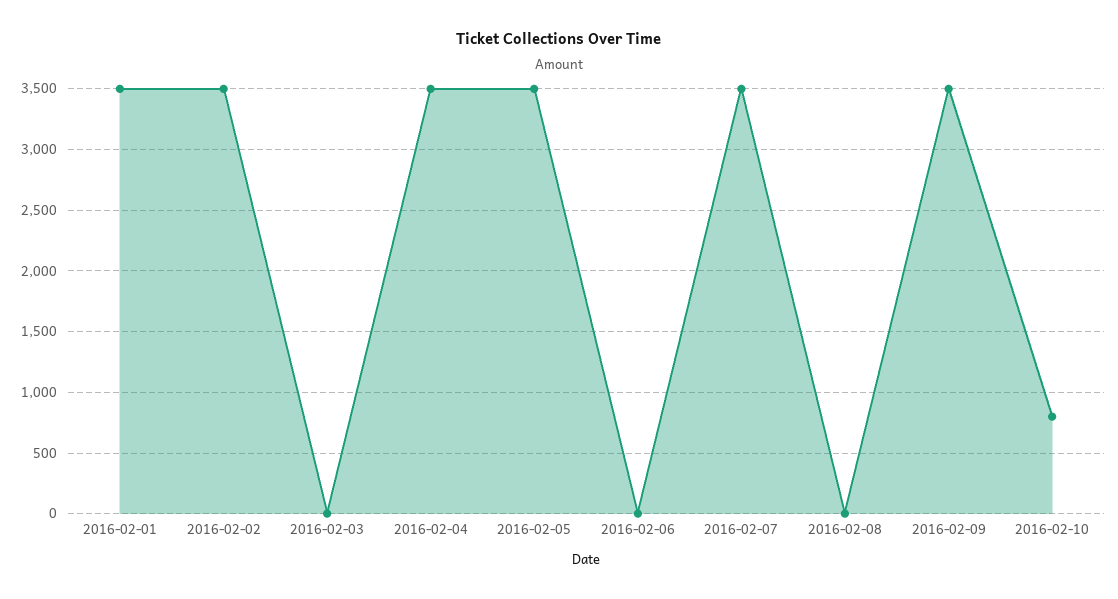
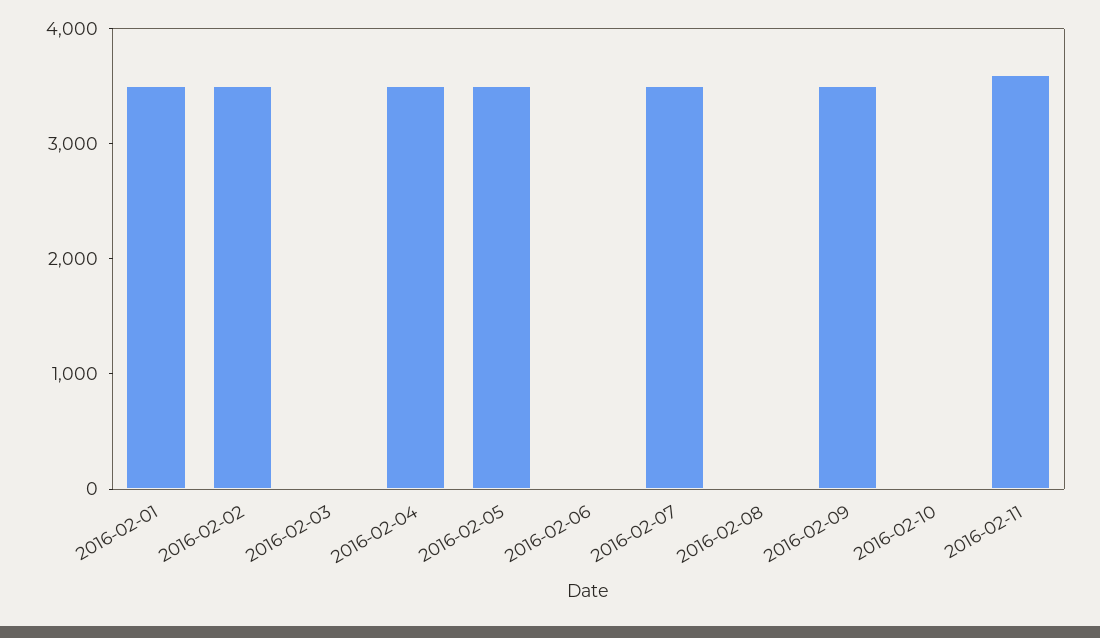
2016-02-10: 800 -> 0
2016-02-11: none -> 3600

